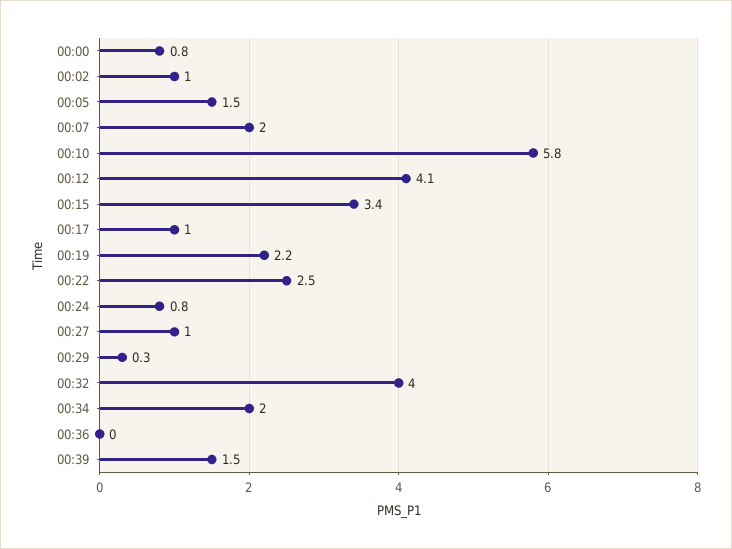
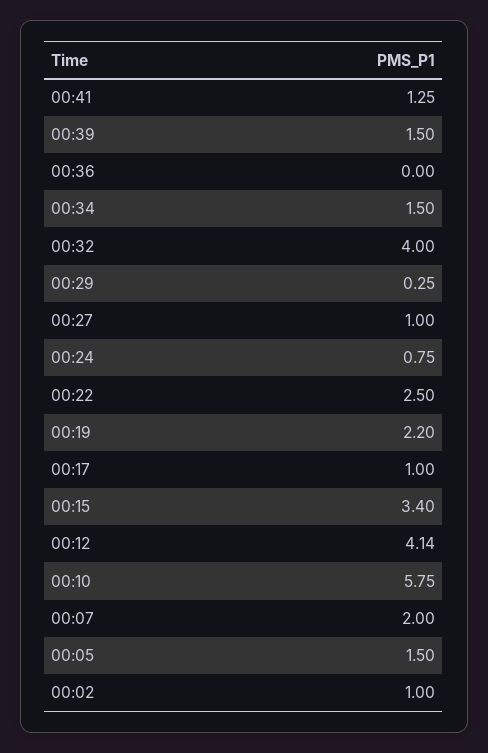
00:00: 0.8 -> none
00:34: 2 -> 1.5
00:41: none -> 1.25

